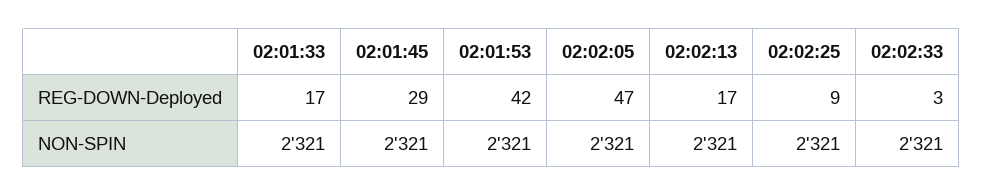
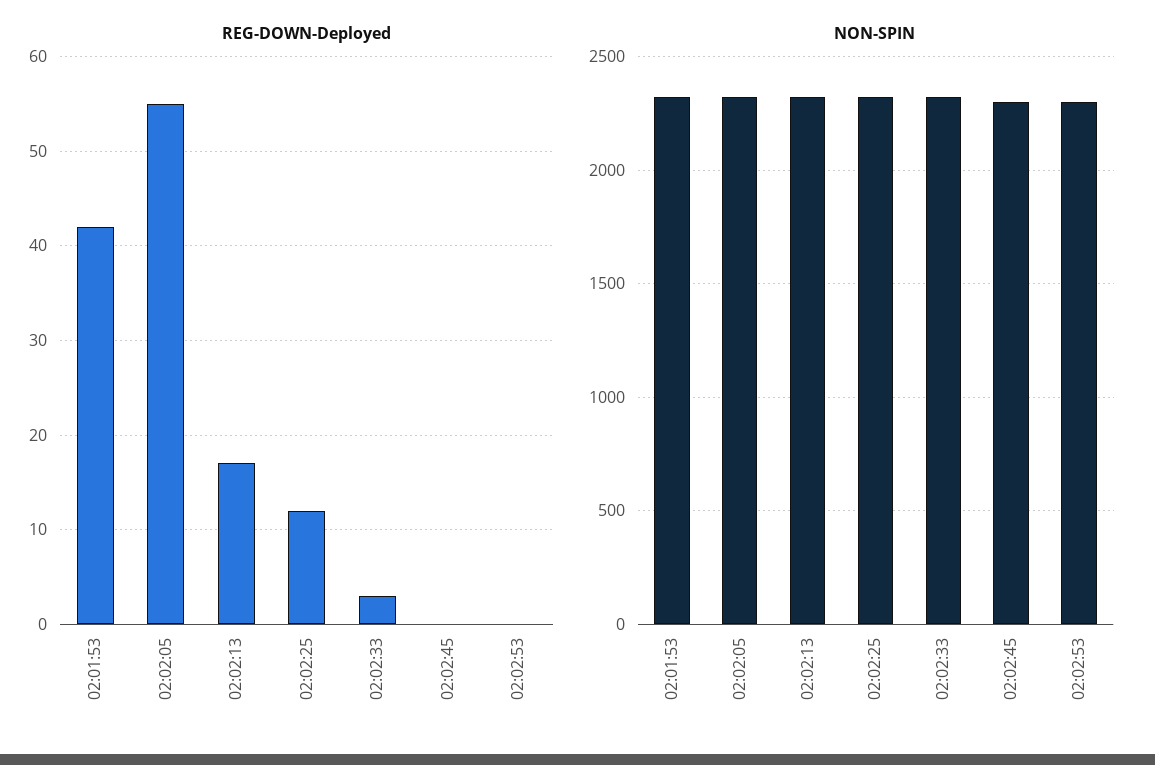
REG-DOWN-Deployed, 02:01:33: 17 -> none
REG-DOWN-Deployed, 02:01:45: 29 -> none
REG-DOWN-Deployed, 02:02:05: 47 -> 55
REG-DOWN-Deployed, 02:02:25: 9 -> 12
NON-SPIN, 02:01:33: 2321 -> none
NON-SPIN, 02:01:45: 2321 -> none
REG-DOWN-Deployed, 02:02:45: none -> 0
REG-DOWN-Deployed, 02:02:53: none -> 0
NON-SPIN, 02:02:45: none -> 2300
NON-SPIN, 02:02:53: none -> 2300

